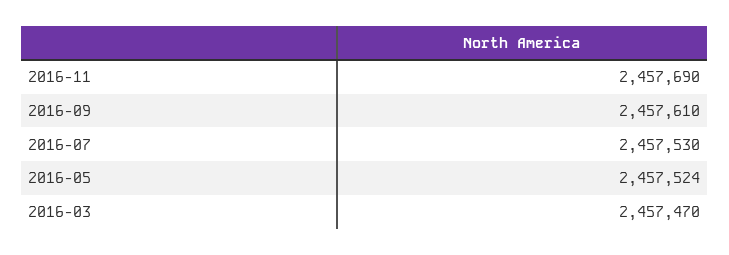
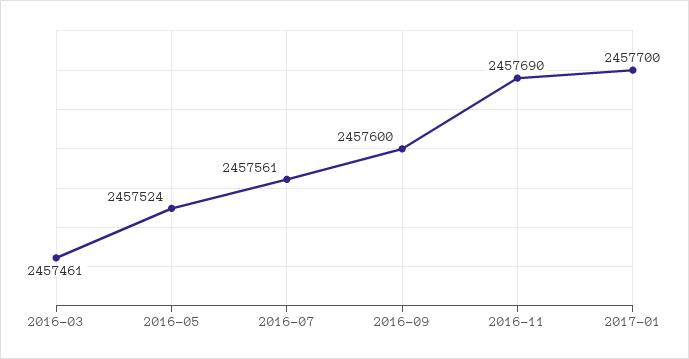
2016-09: 2457610 -> 2457600
2016-07: 2457530 -> 2457561
2016-03: 2457470 -> 2457461
2017-01: none -> 2457700

